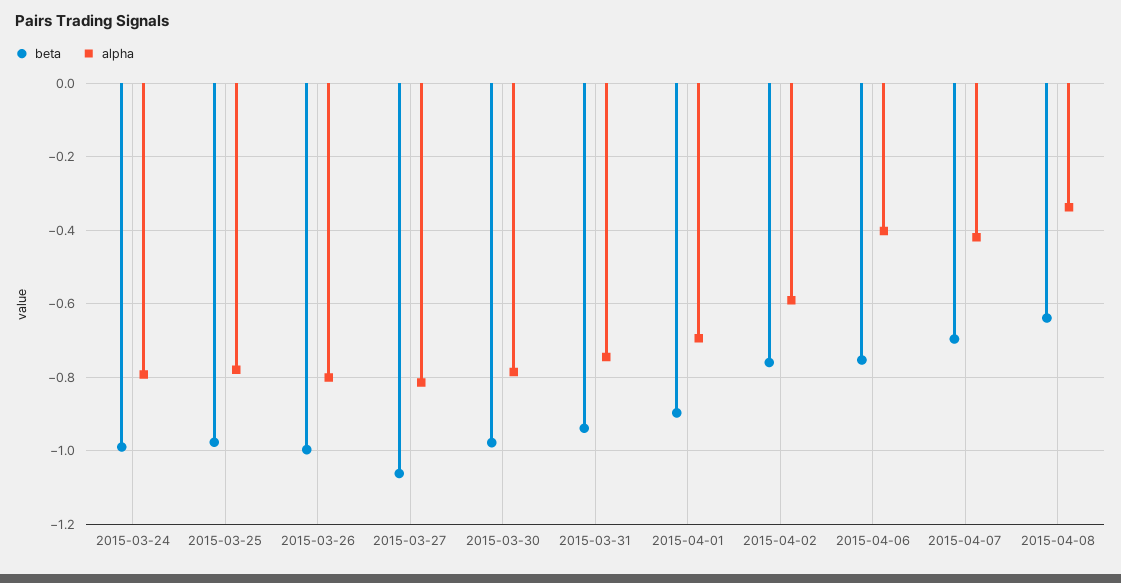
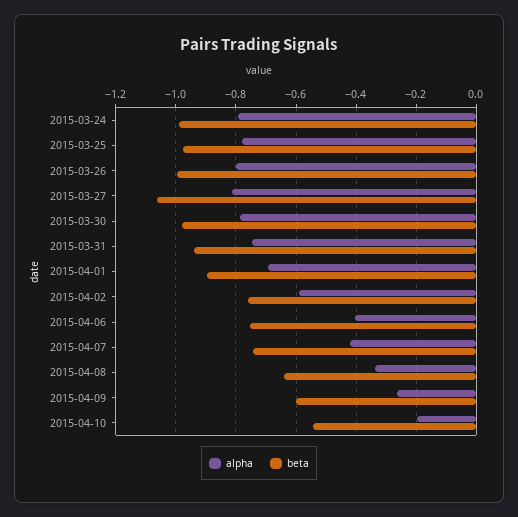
beta, 2015-04-07: -0.7 -> -0.74
alpha, 2015-04-09: none -> -0.26
beta, 2015-04-09: none -> -0.6
alpha, 2015-04-10: none -> -0.2
beta, 2015-04-10: none -> -0.54

